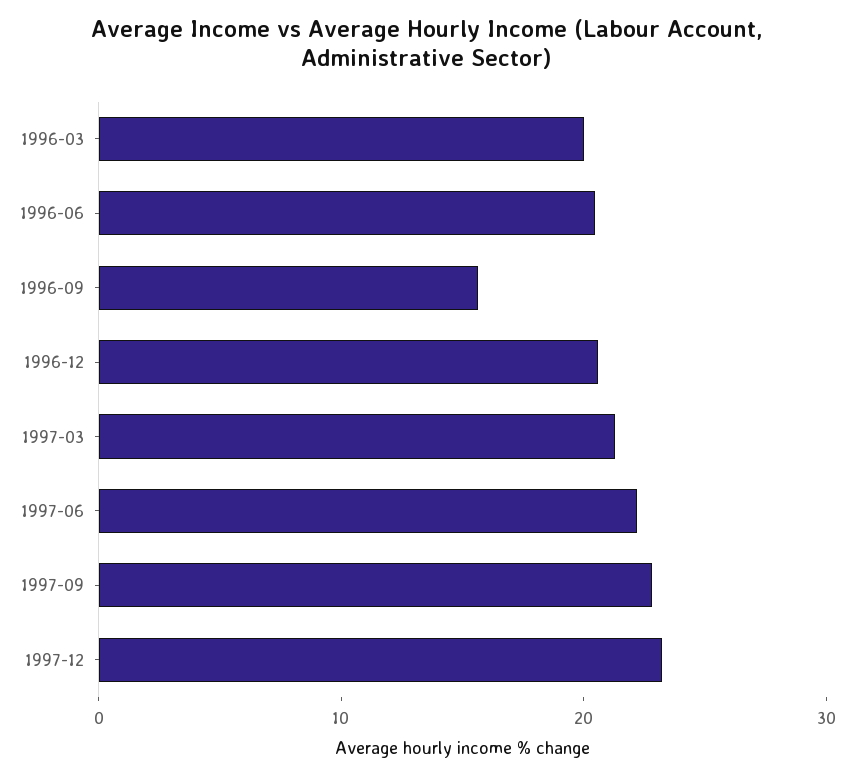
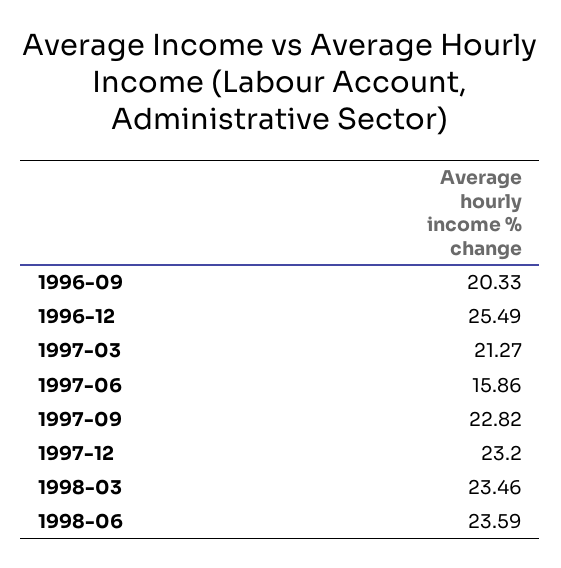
1996-03: 20 -> none
1996-06: 20 -> none
1996-09: 16 -> 20.33
1996-12: 20 -> 25.49
1997-06: 22 -> 15.86
1998-03: none -> 23.46
1998-06: none -> 23.59

